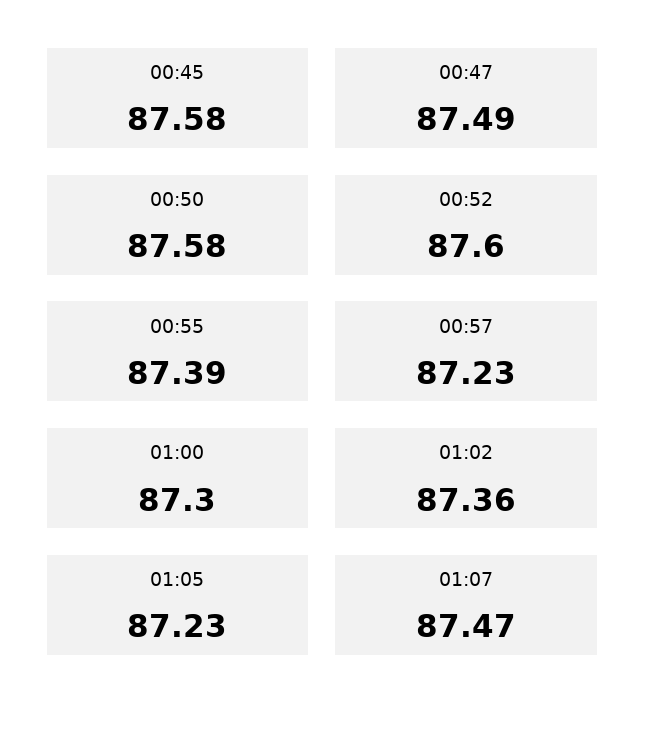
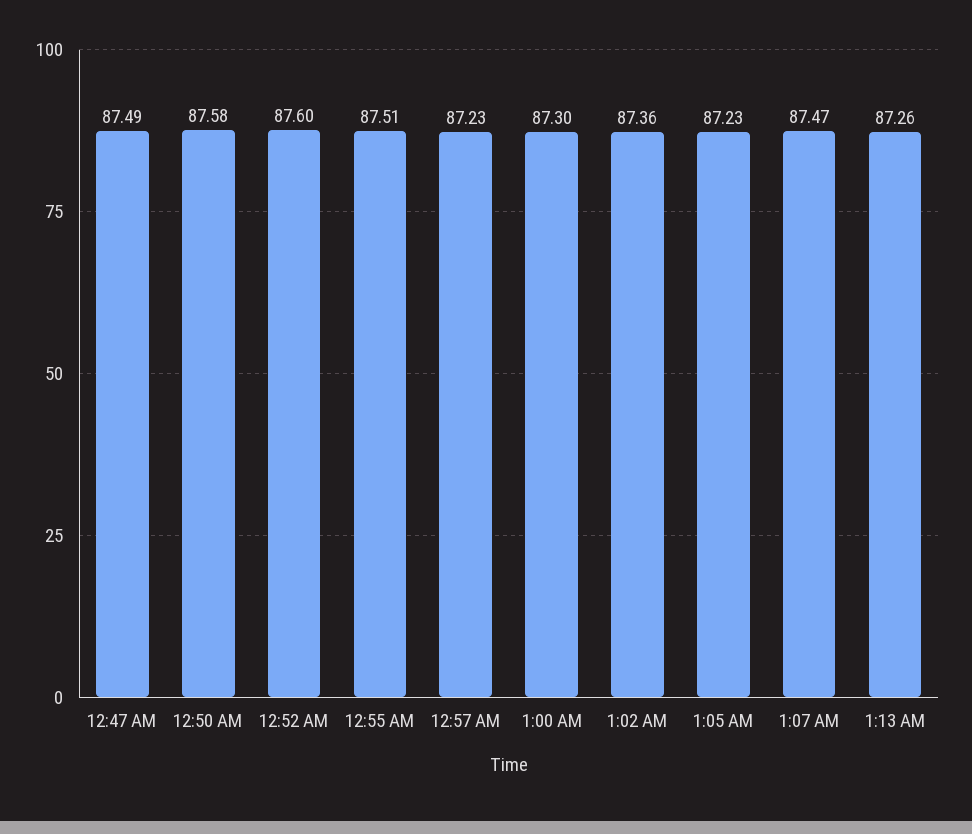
00:45: 87.58 -> none
00:55: 87.39 -> 87.51
1:13 AM: none -> 87.26

